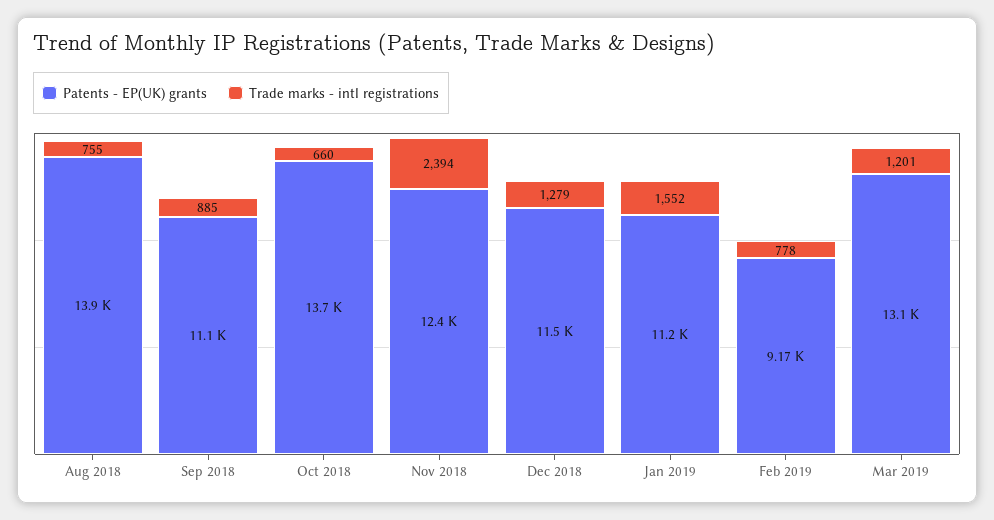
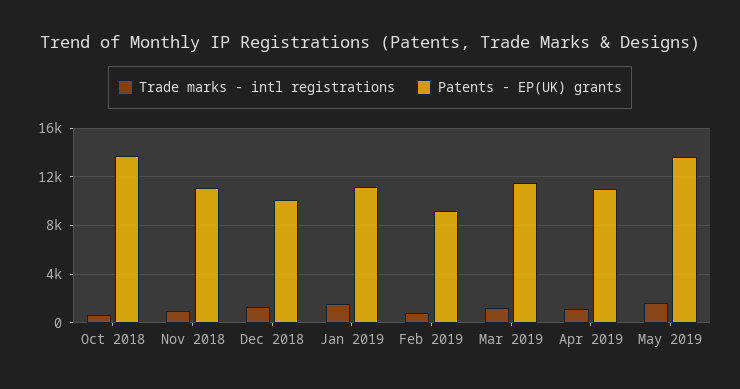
Patents - EP(UK) grants, Aug 2018: 13900 -> none
Trade marks - intl registrations, Aug 2018: 755 -> none
Patents - EP(UK) grants, Sep 2018: 11100 -> none
Trade marks - intl registrations, Sep 2018: 885 -> none
Patents - EP(UK) grants, Nov 2018: 12400 -> 11000
Trade marks - intl registrations, Nov 2018: 2394 -> 1000
Patents - EP(UK) grants, Dec 2018: 11500 -> 10000
Patents - EP(UK) grants, Mar 2019: 13100 -> 11500
Trade marks - intl registrations, Apr 2019: none -> 1000
Patents - EP(UK) grants, Apr 2019: none -> 11000
Trade marks - intl registrations, May 2019: none -> 1500
Patents - EP(UK) grants, May 2019: none -> 13500

